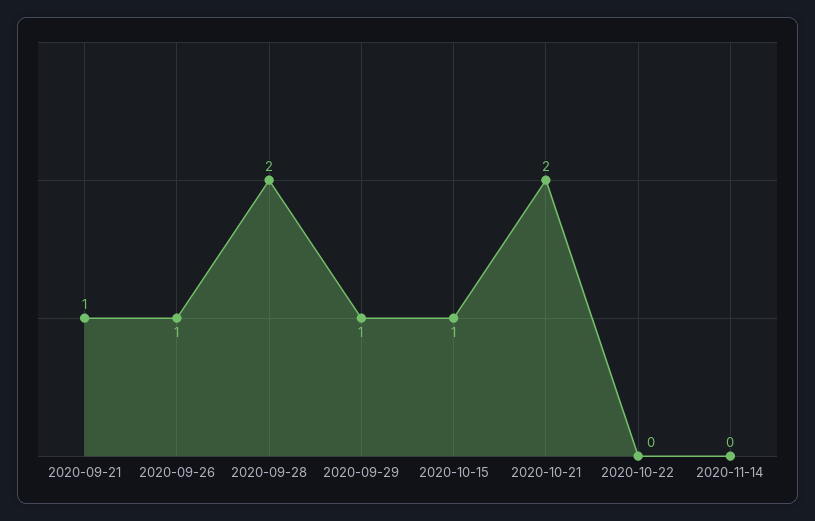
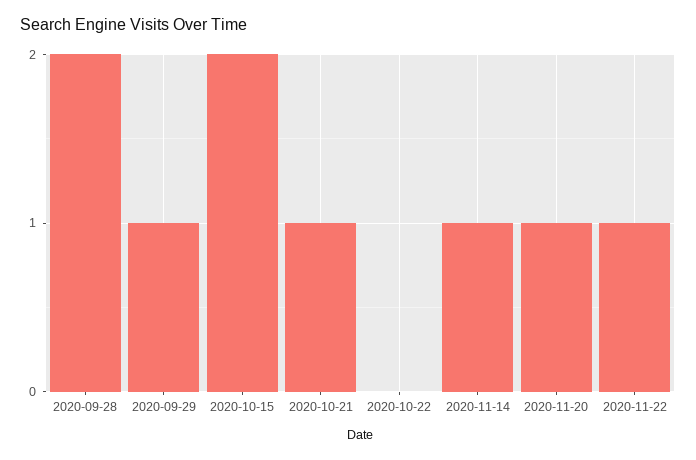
2020-09-21: 1 -> none
2020-09-26: 1 -> none
2020-10-15: 1 -> 2
2020-10-21: 2 -> 1
2020-11-14: 0 -> 1
2020-11-20: none -> 1
2020-11-22: none -> 1

